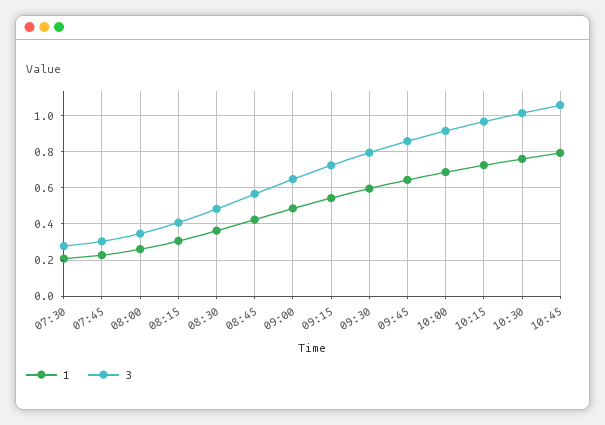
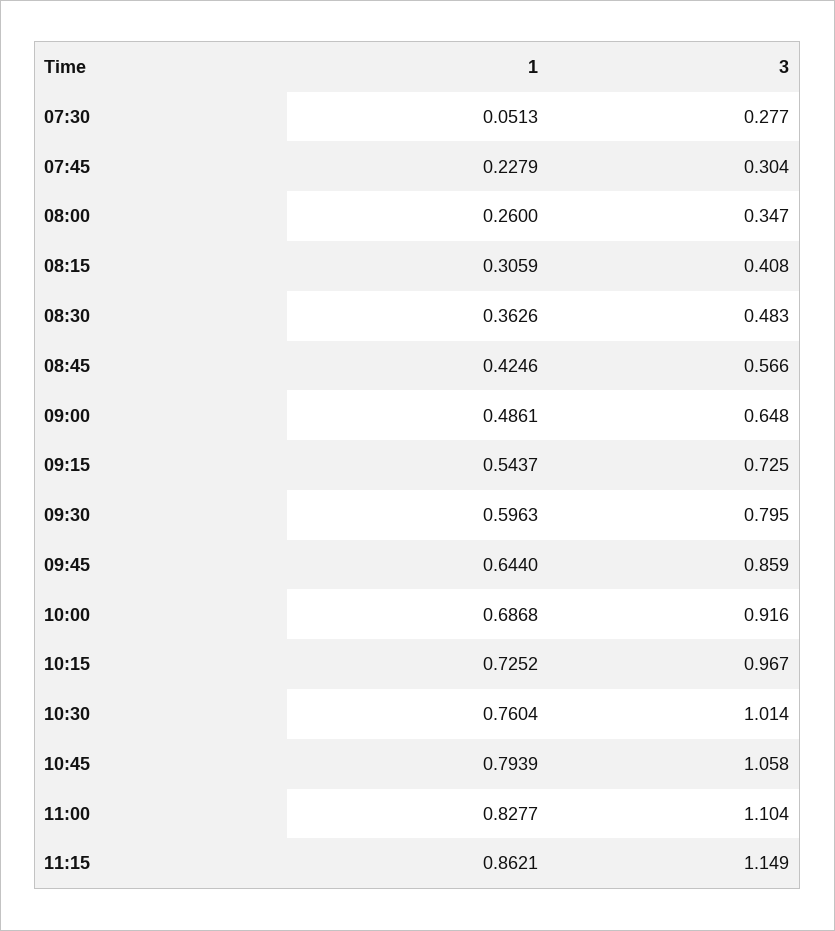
1, 07:30: 0.2 -> 0.0513
1, 11:00: none -> 0.8277
3, 11:00: none -> 1.104
1, 11:15: none -> 0.8621
3, 11:15: none -> 1.149

